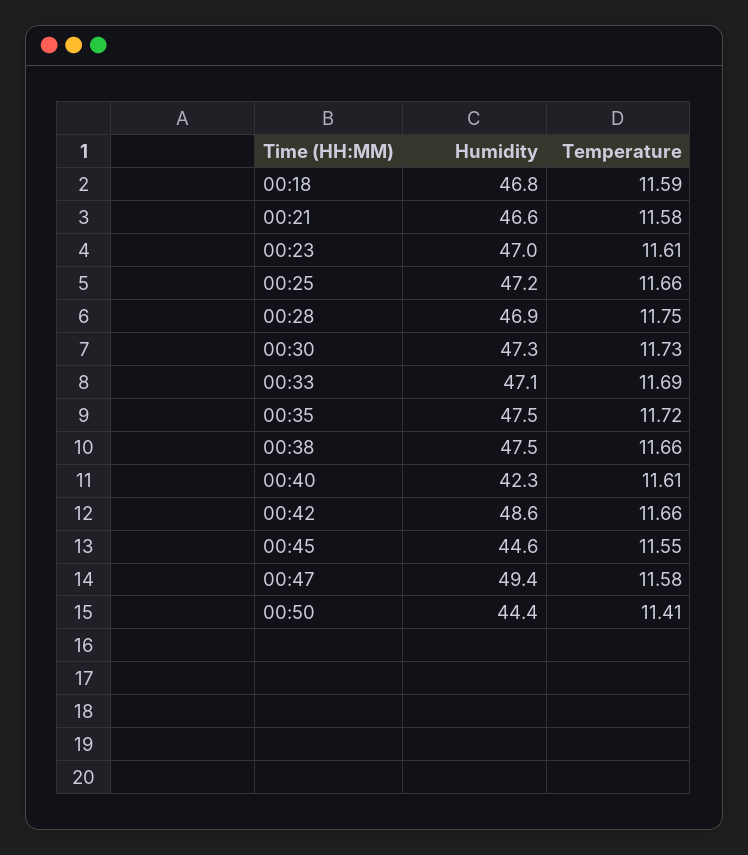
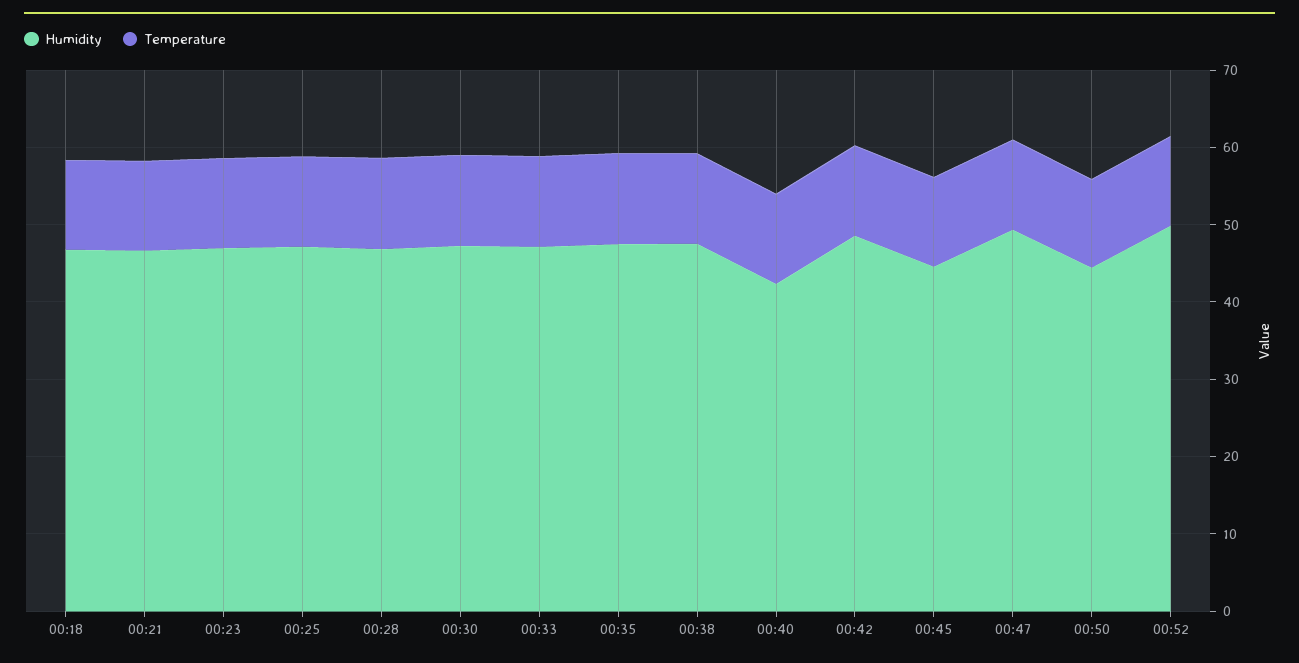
Humidity, 00:52: none -> 50
Temperature, 00:52: none -> 12

